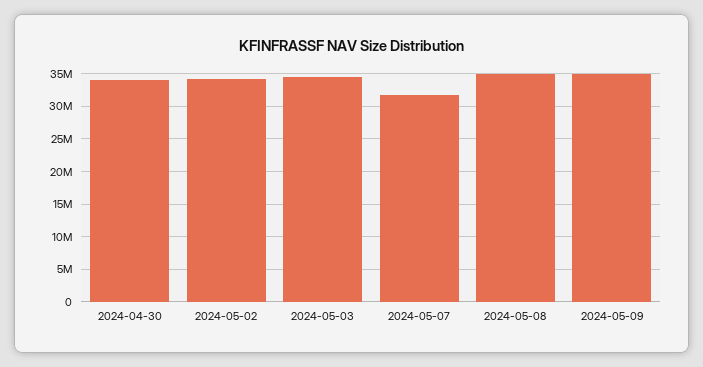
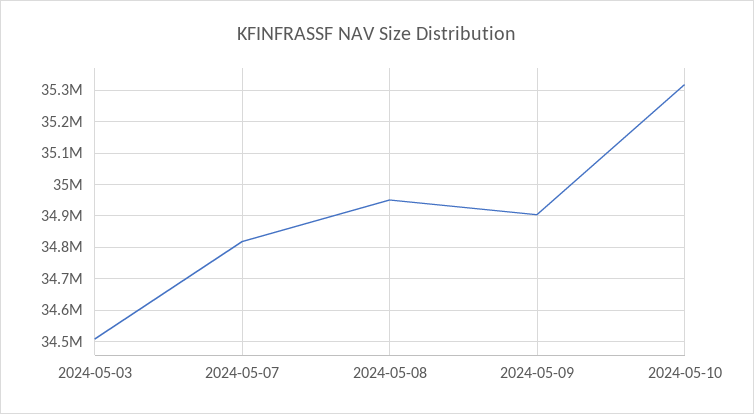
2024-04-30: 34000000 -> none
2024-05-02: 34000000 -> none
2024-05-07: 32000000 -> 34820000
2024-05-10: none -> 35320000

